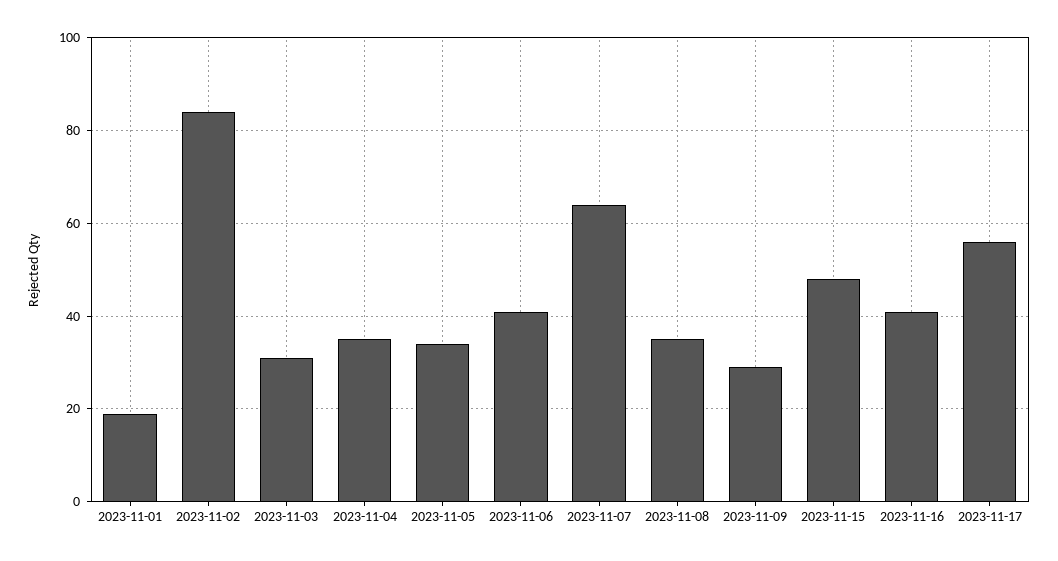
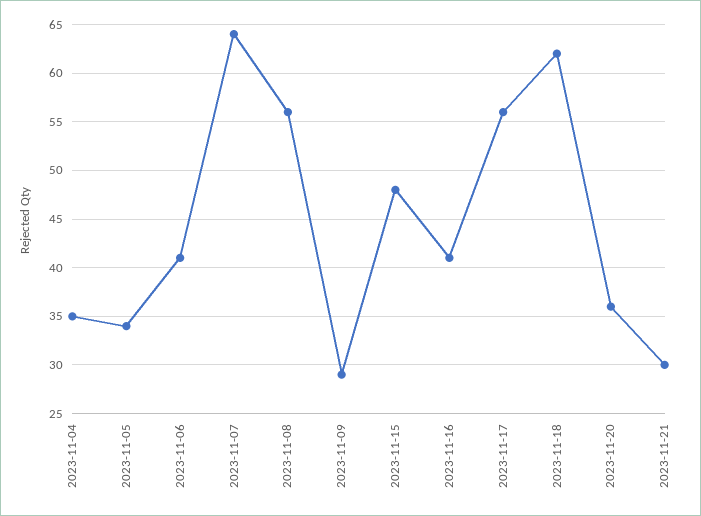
2023-11-01: 20 -> none
2023-11-02: 85 -> none
2023-11-03: 30 -> none
2023-11-08: 35 -> 56
2023-11-18: none -> 62
2023-11-20: none -> 36
2023-11-21: none -> 30

